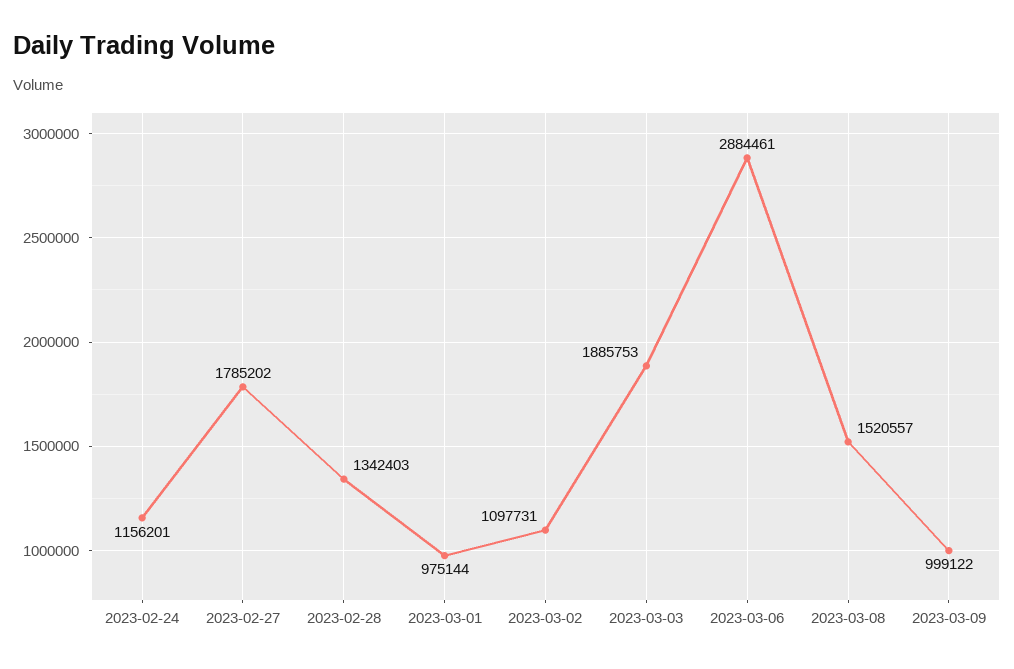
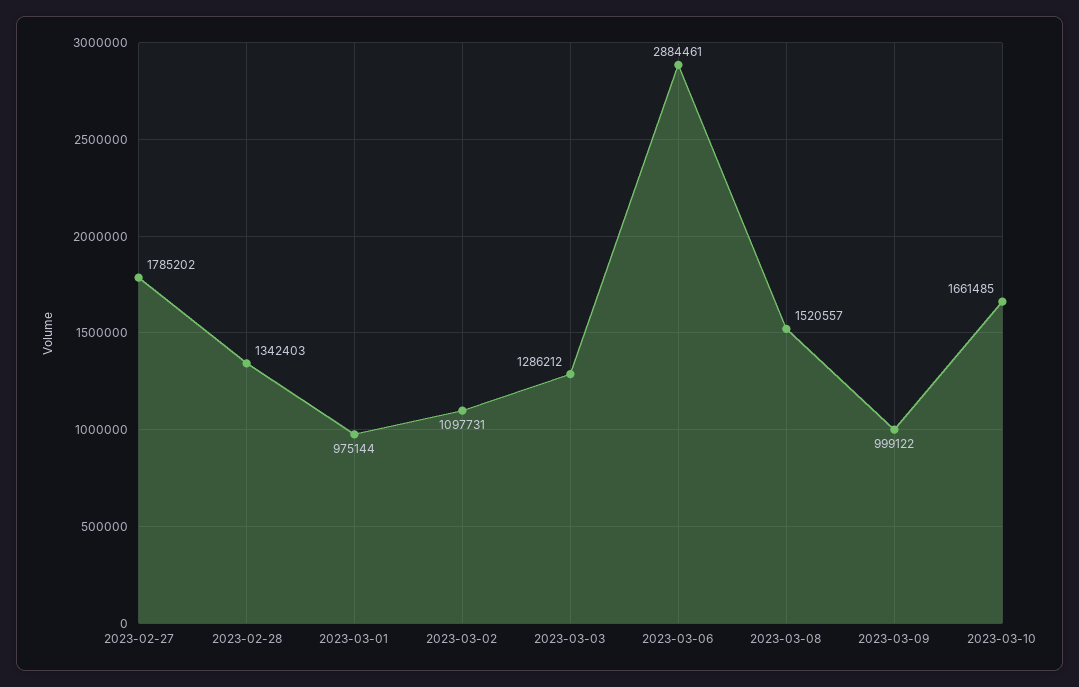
2023-02-24: 1156201 -> none
2023-03-03: 1885753 -> 1286212
2023-03-10: none -> 1661485

